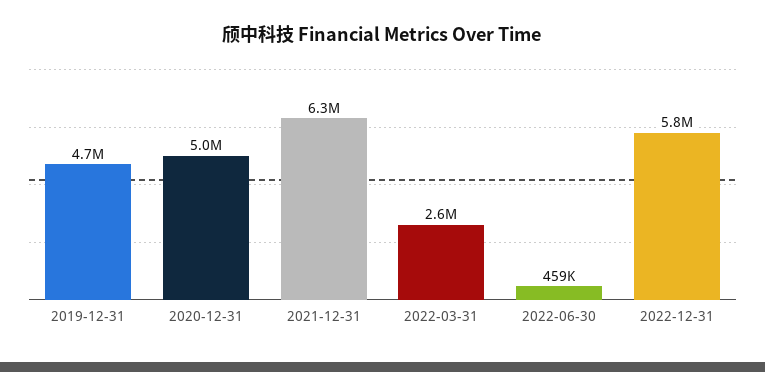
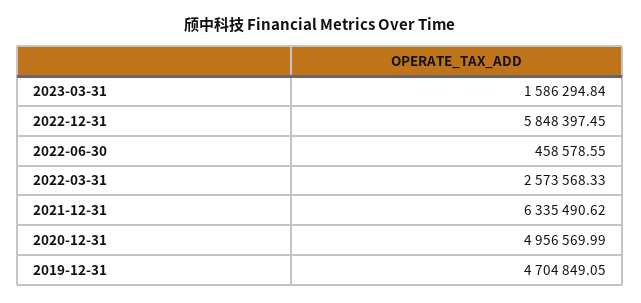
2023-03-31: none -> 1586294.84

